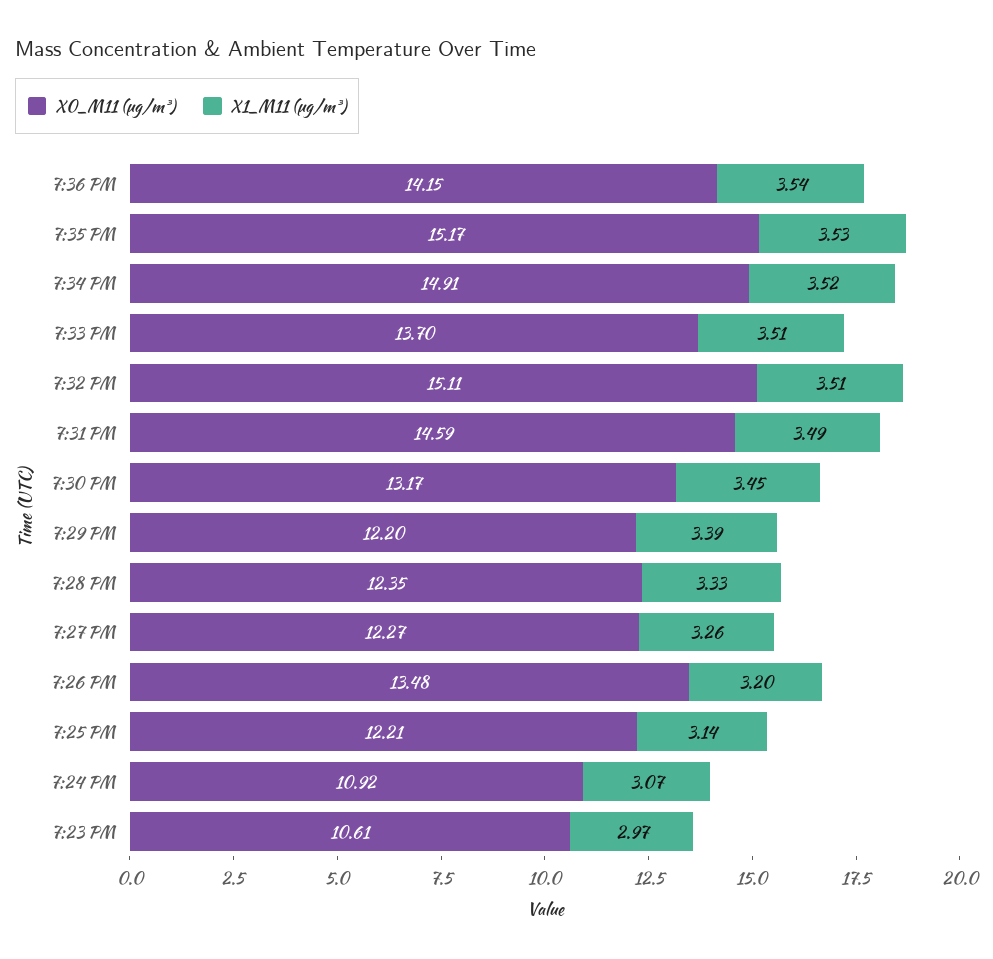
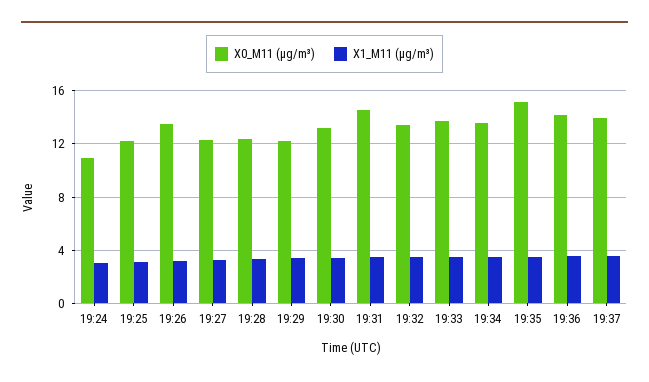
X0_M11 (μg/m³), 7:34 PM: 14.91 -> 13.5
X0_M11 (μg/m³), 7:32 PM: 15.11 -> 13.5
X0_M11 (μg/m³), 7:23 PM: 10.61 -> none
X1_M11 (μg/m³), 7:23 PM: 2.97 -> none
X0_M11 (μg/m³), 19:37: none -> 14
X1_M11 (μg/m³), 19:37: none -> 3.5

